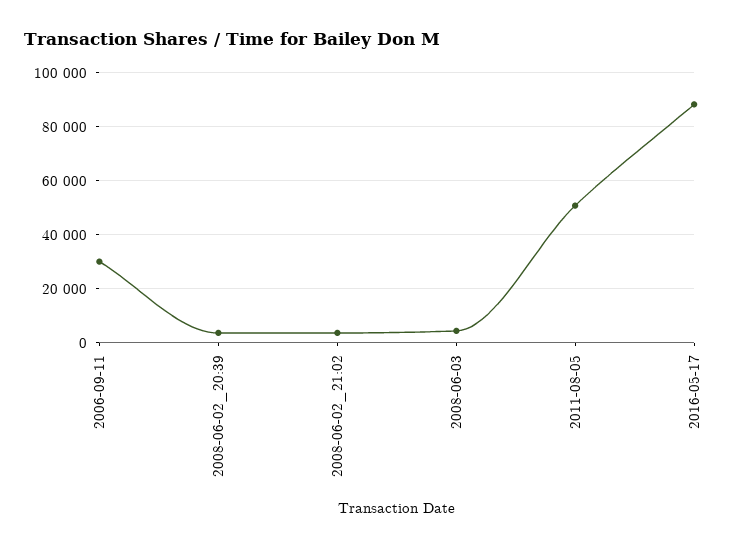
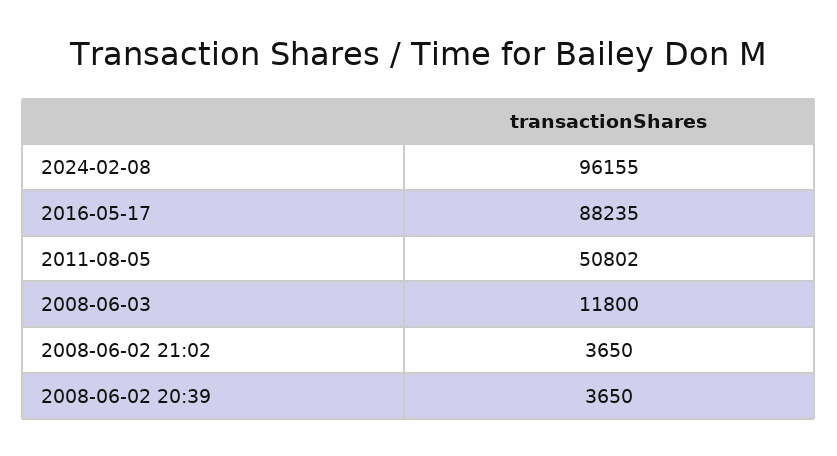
2006-09-11: 30000 -> none
2008-06-03: 5000 -> 11800
2024-02-08: none -> 96155

